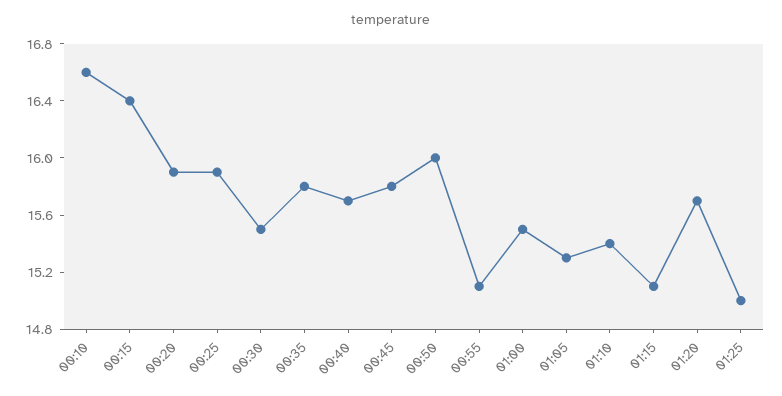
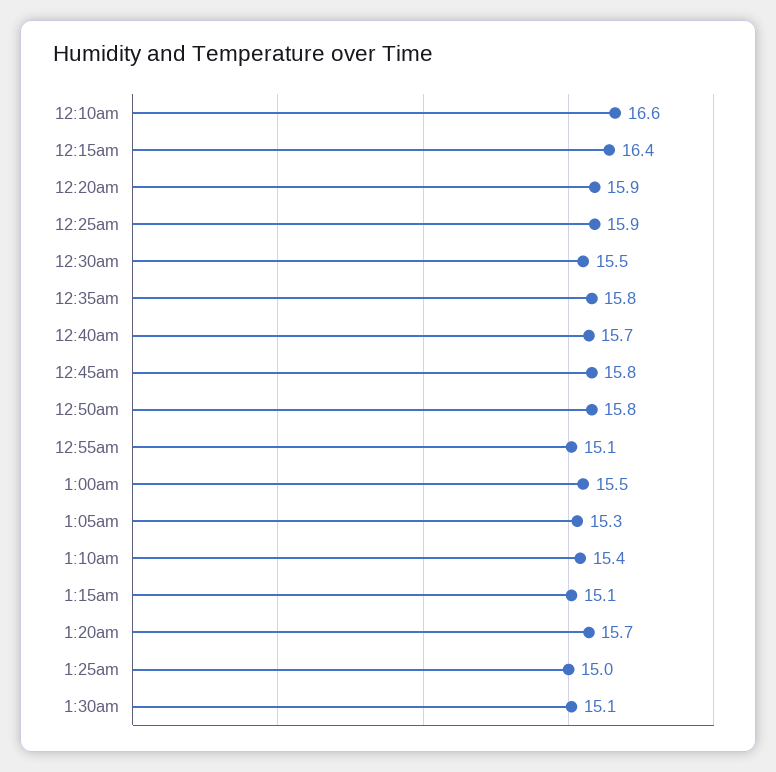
00:50: 16 -> 15.8
1:30am: none -> 15.1

